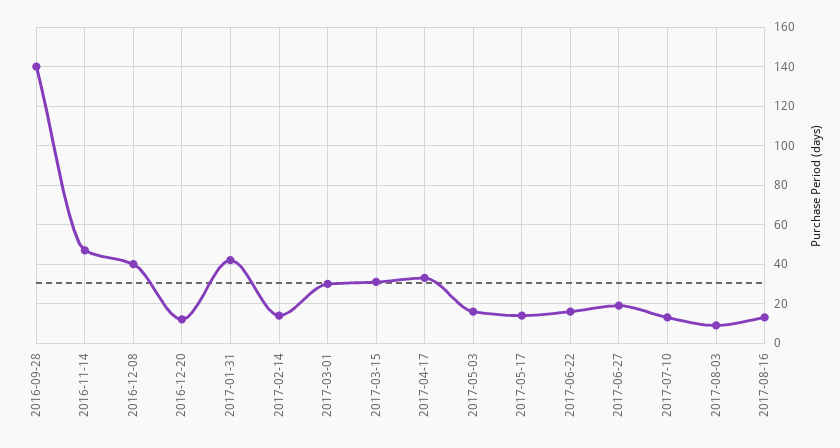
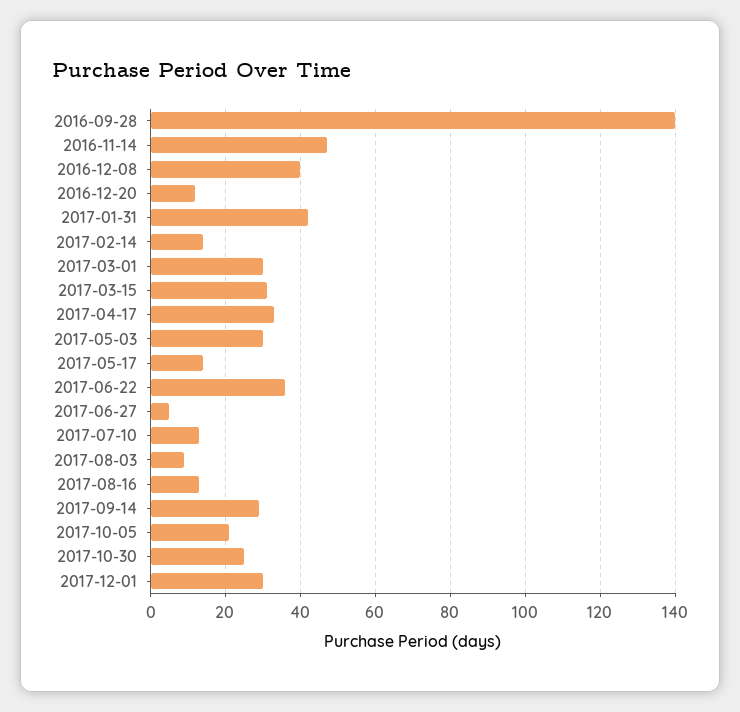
2017-05-03: 15 -> 30
2017-06-22: 15 -> 35
2017-06-27: 20 -> 5
2017-09-14: none -> 30
2017-10-05: none -> 20
2017-10-30: none -> 25
2017-12-01: none -> 30

